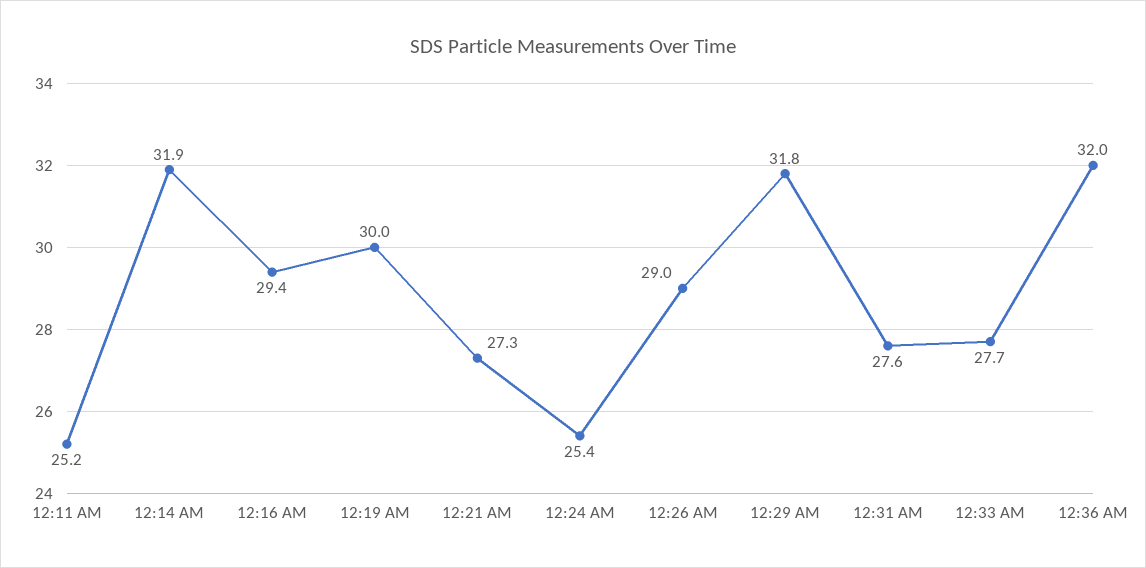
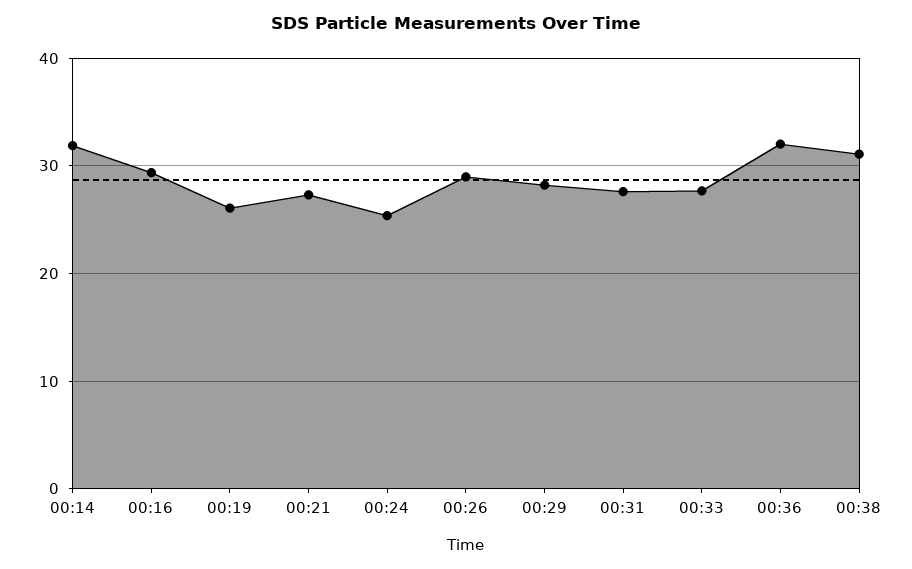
12:11 AM: 25.2 -> none
12:19 AM: 30 -> 26
12:29 AM: 31.8 -> 28
00:38: none -> 31

